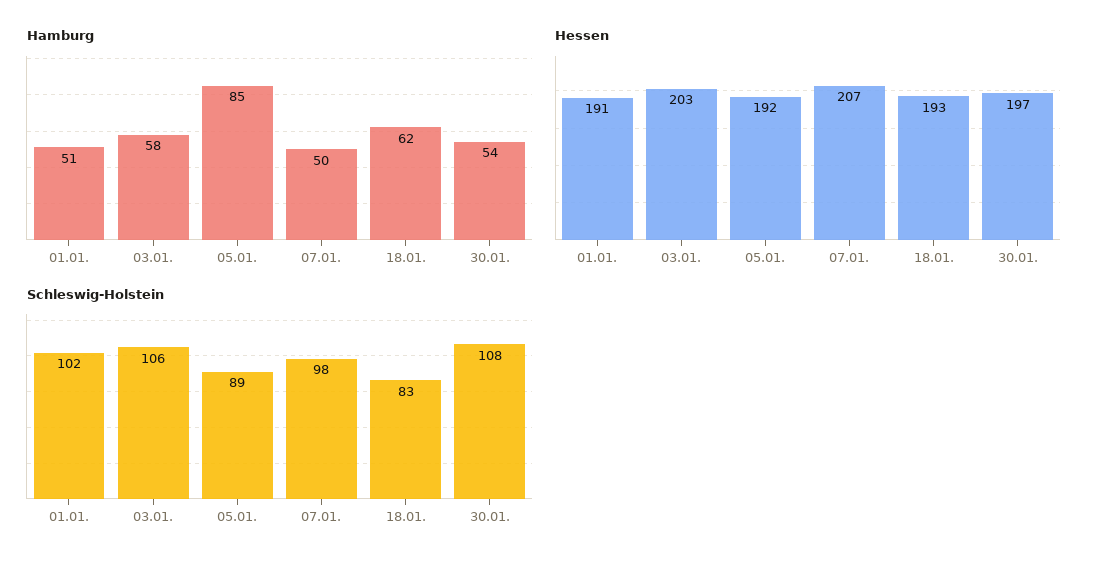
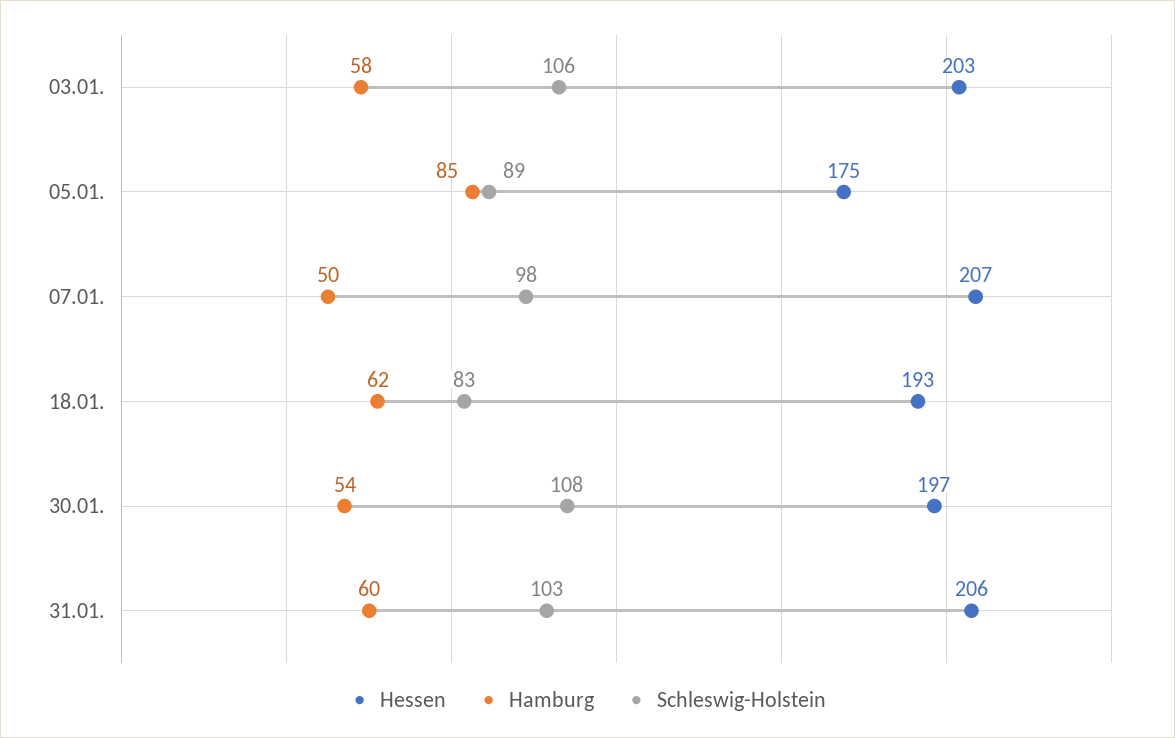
Hamburg, 01.01.: 51 -> none
Hessen, 01.01.: 191 -> none
Hessen, 05.01.: 192 -> 175
Schleswig-Holstein, 01.01.: 102 -> none
Hessen, 31.01.: none -> 206
Hamburg, 31.01.: none -> 60
Schleswig-Holstein, 31.01.: none -> 103

